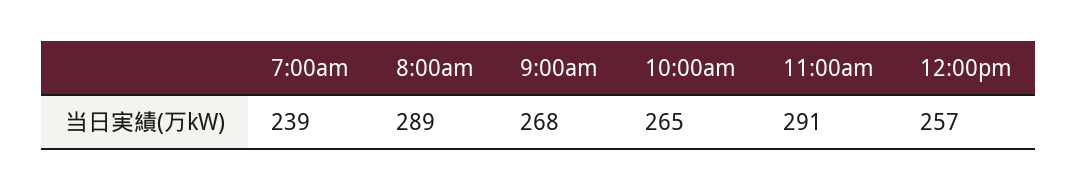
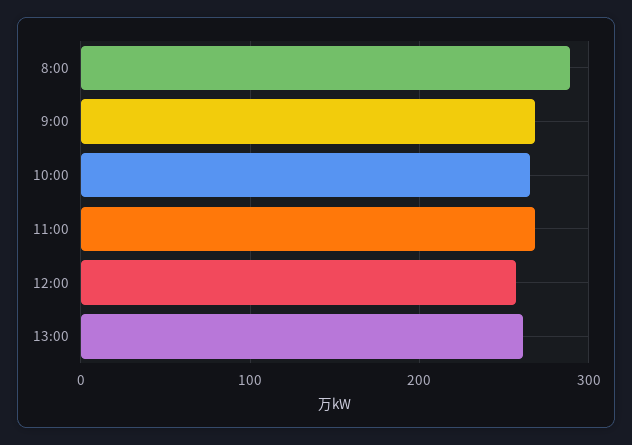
7:00am: 239 -> none
11:00am: 291 -> 270
13:00: none -> 260

